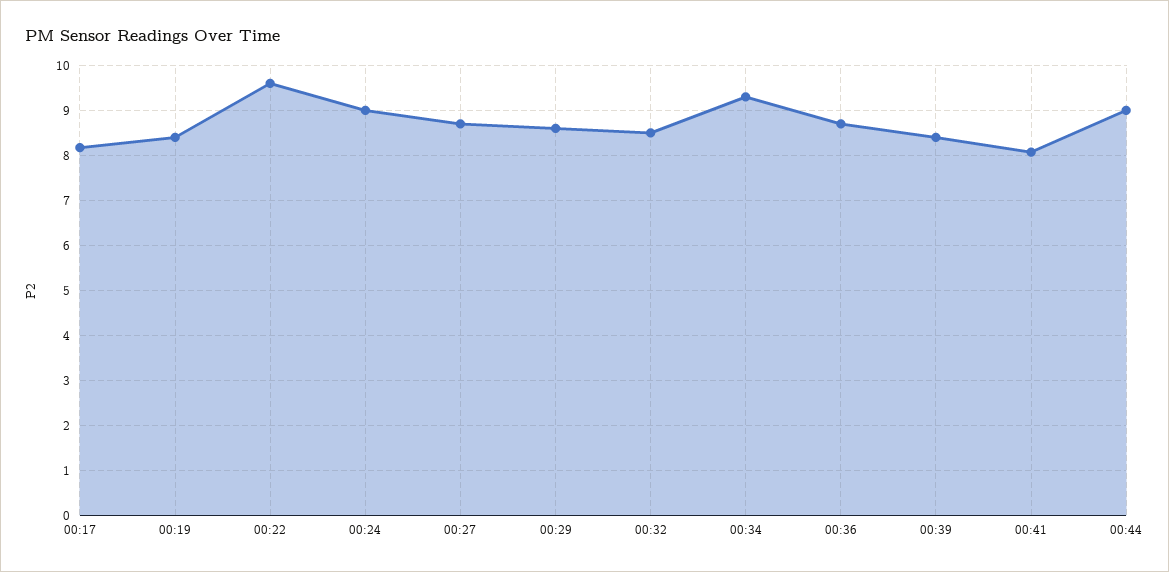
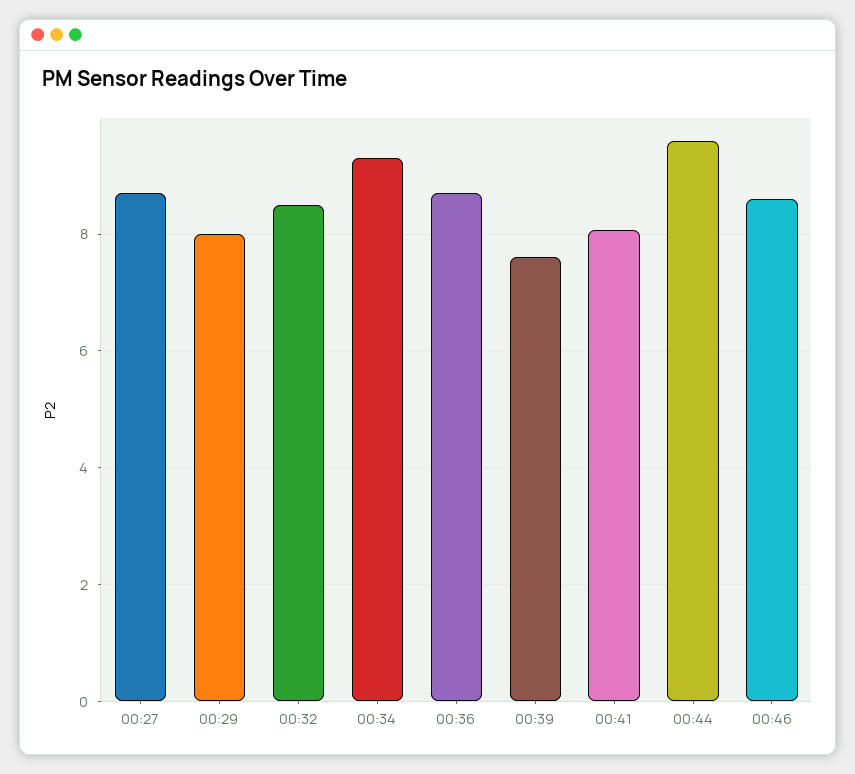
00:17: 8.2 -> none
00:19: 8.4 -> none
00:22: 9.6 -> none
00:24: 9 -> none
00:29: 8.6 -> 8
00:39: 8.4 -> 7.6
00:44: 9 -> 9.6
00:46: none -> 8.6

